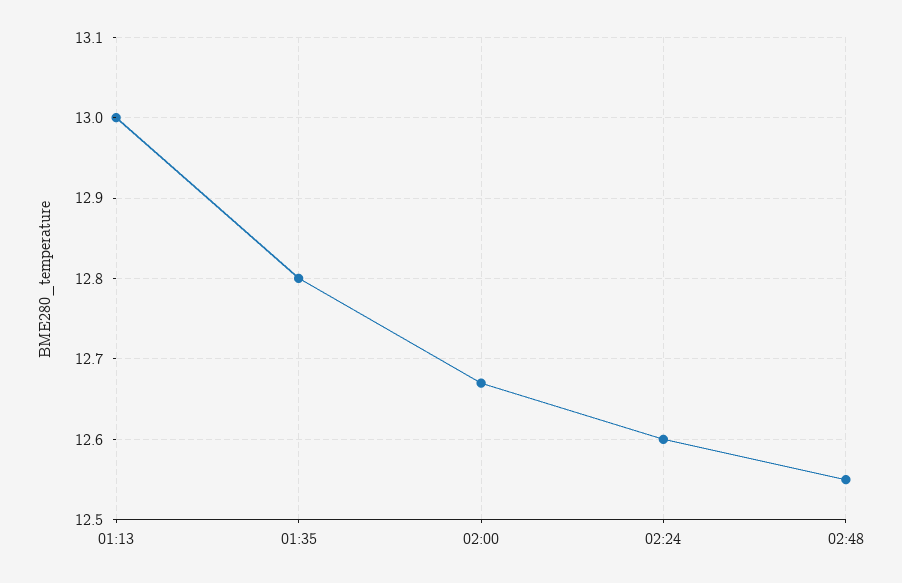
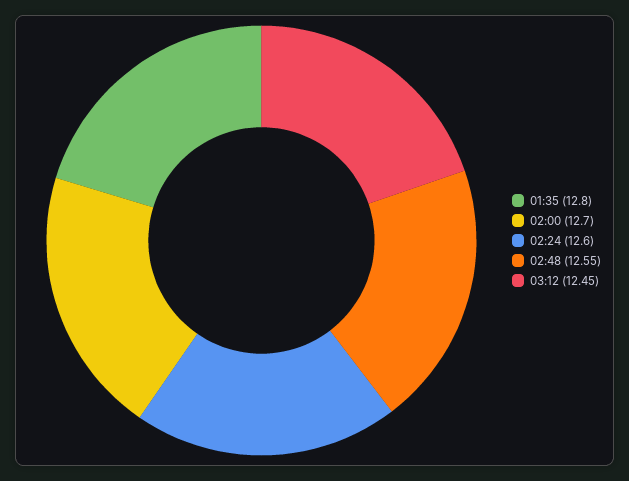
01:13: 13 -> none
02:00: 12.67 -> 12.7
03:12: none -> 12.45

